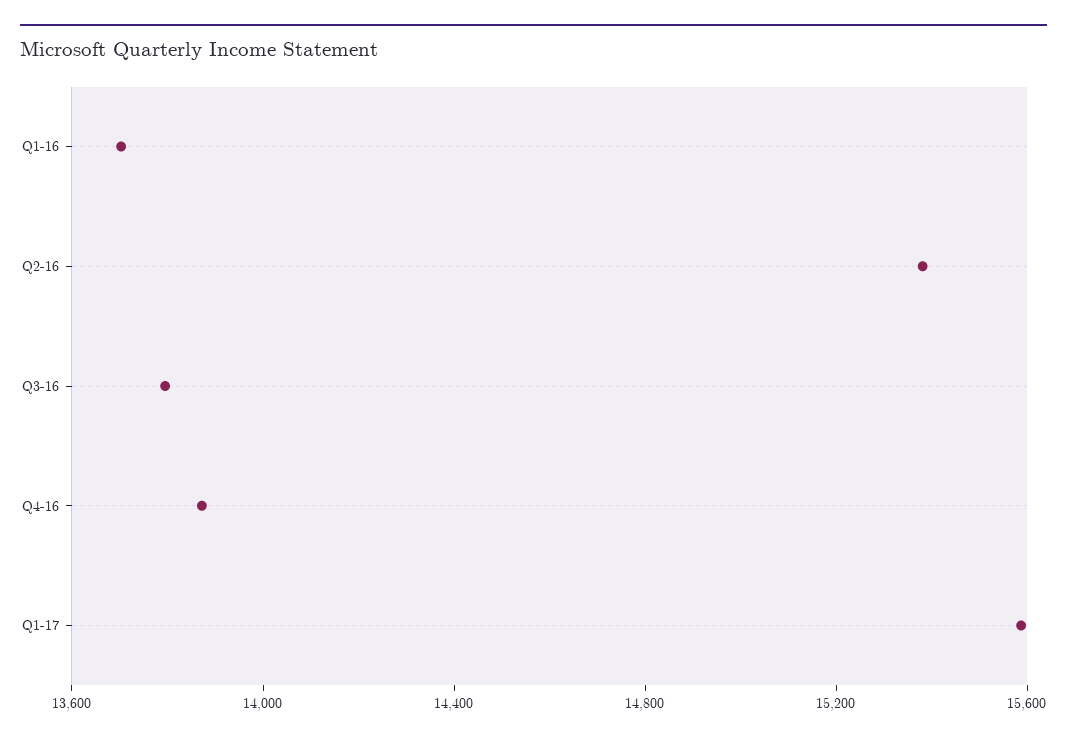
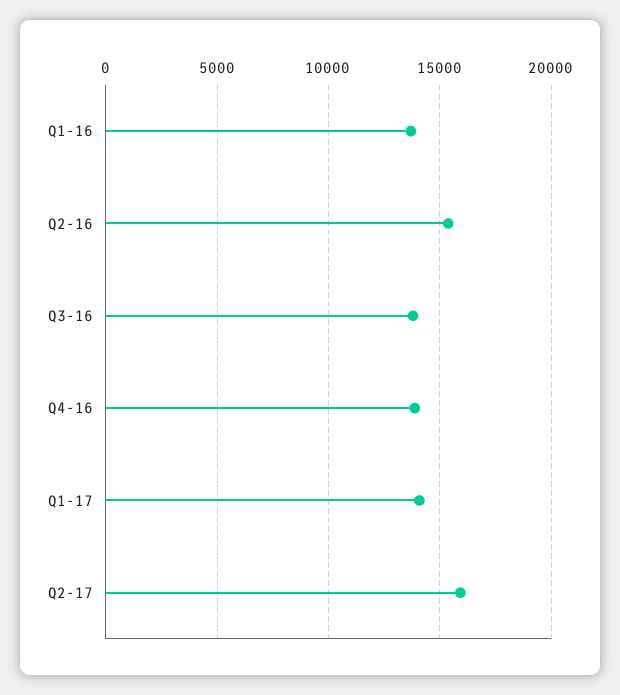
Q1-17: 15600 -> 14000
Q2-17: none -> 16000

